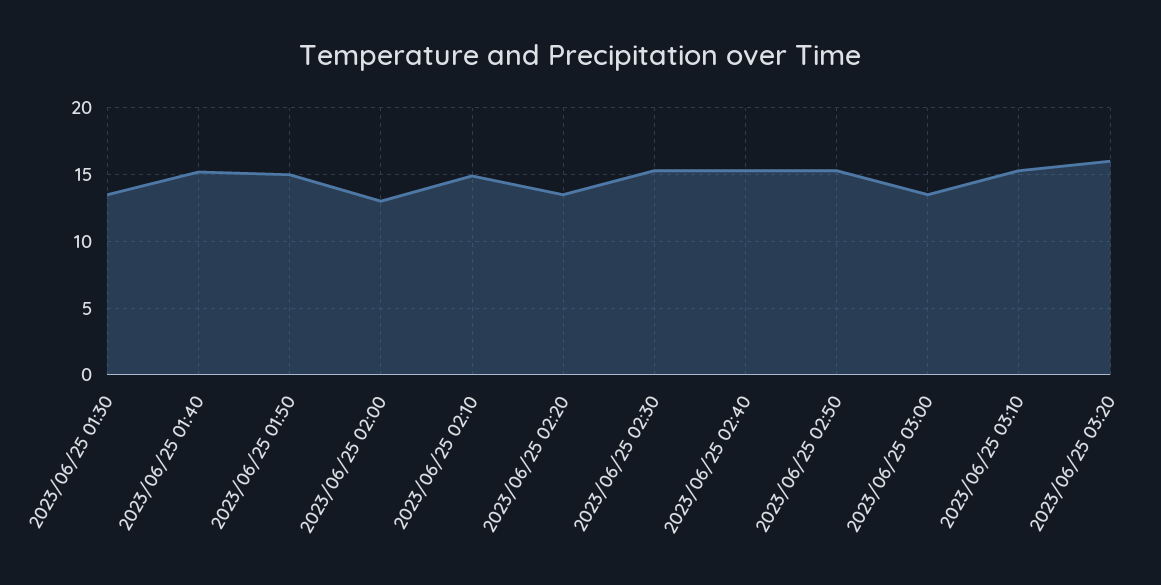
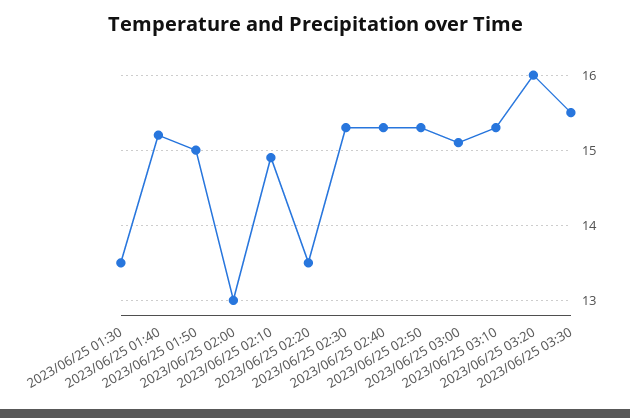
2023/06/25 03:00: 13.5 -> 15.1
2023/06/25 03:30: none -> 15.5

